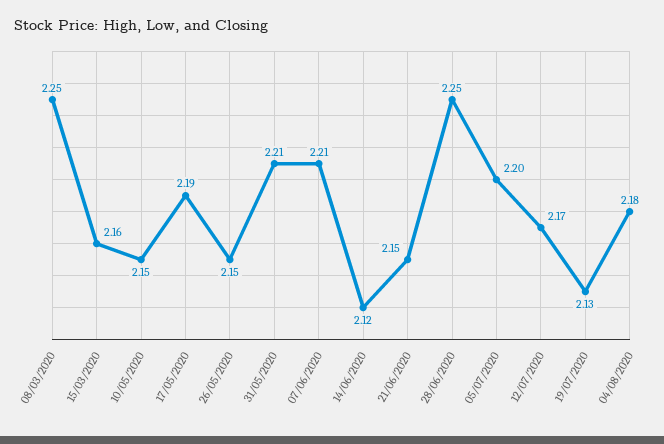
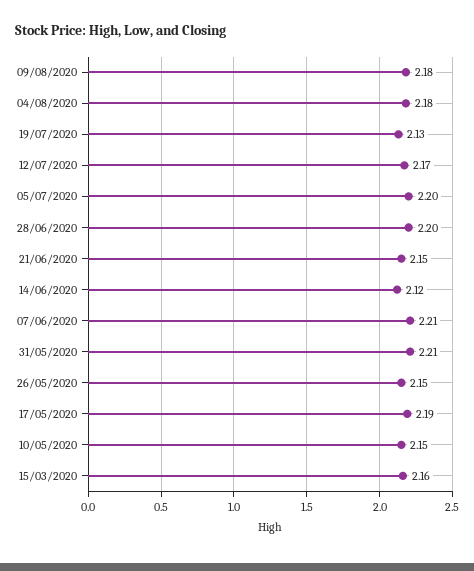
08/03/2020: 2.25 -> none
28/06/2020: 2.25 -> 2.2
09/08/2020: none -> 2.18

